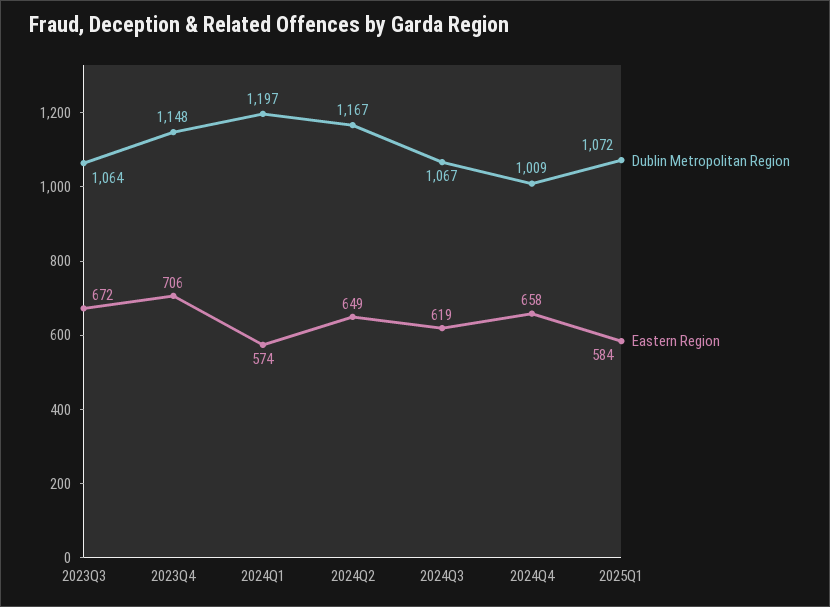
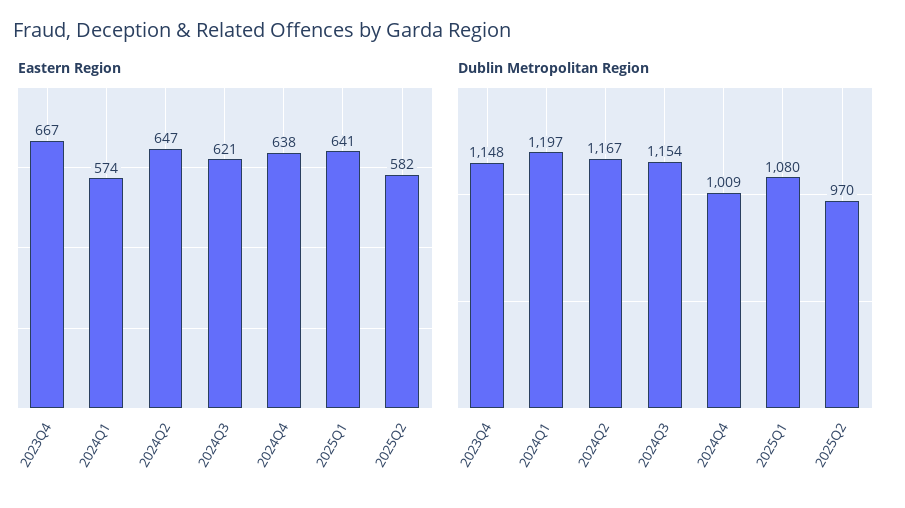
Dublin Metropolitan Region, 2023Q3: 1064 -> none
Eastern Region, 2023Q3: 672 -> none
Eastern Region, 2023Q4: 706 -> 667
Eastern Region, 2024Q2: 649 -> 647
Dublin Metropolitan Region, 2024Q3: 1067 -> 1154
Eastern Region, 2024Q3: 619 -> 621
Eastern Region, 2024Q4: 658 -> 638
Dublin Metropolitan Region, 2025Q1: 1072 -> 1080
Eastern Region, 2025Q1: 584 -> 641
Eastern Region, 2025Q2: none -> 582
Dublin Metropolitan Region, 2025Q2: none -> 970

